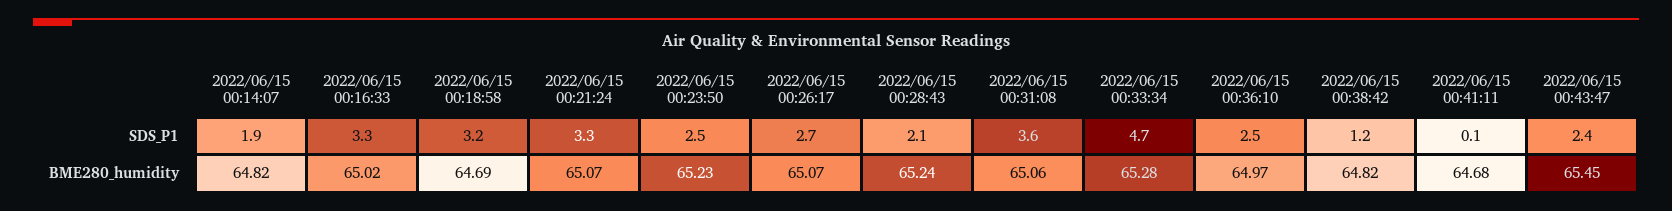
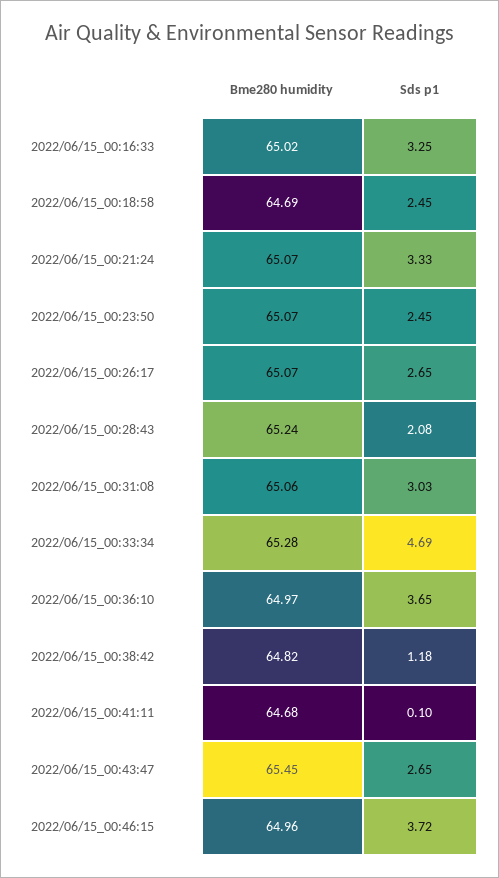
2022/06/15 00:14:07, SDS_P1: 1.9 -> none
2022/06/15 00:18:58, SDS_P1: 3.2 -> 2.45
2022/06/15 00:31:08, SDS_P1: 3.6 -> 3.03
2022/06/15 00:36:10, SDS_P1: 2.5 -> 3.65
2022/06/15 00:43:47, SDS_P1: 2.4 -> 2.65
2022/06/15 00:14:07, BME280_humidity: 64.82 -> none
2022/06/15 00:23:50, BME280_humidity: 65.23 -> 65.07
2022/06/15_00:46:15, BME280_humidity: none -> 64.96
2022/06/15_00:46:15, SDS_P1: none -> 3.72

